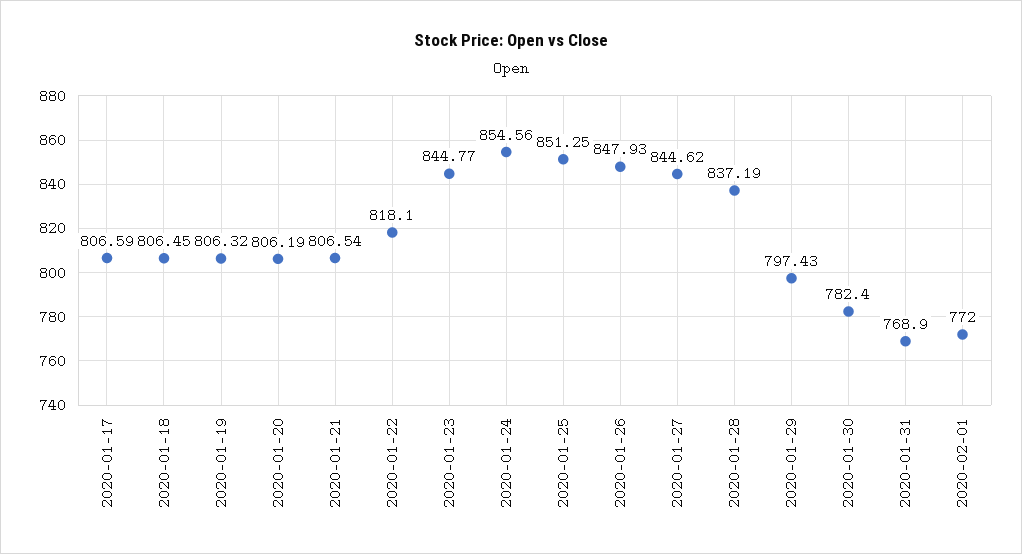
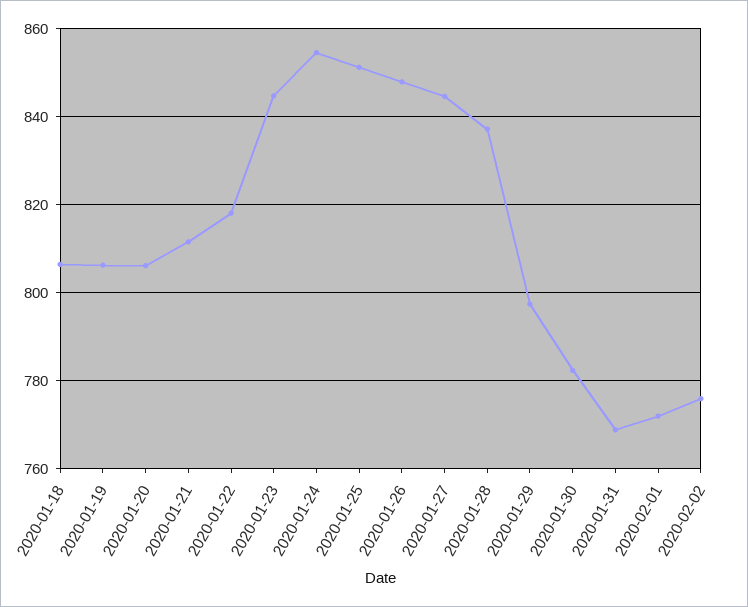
2020-01-17: 806.59 -> none
2020-01-21: 806.54 -> 812
2020-02-02: none -> 776

